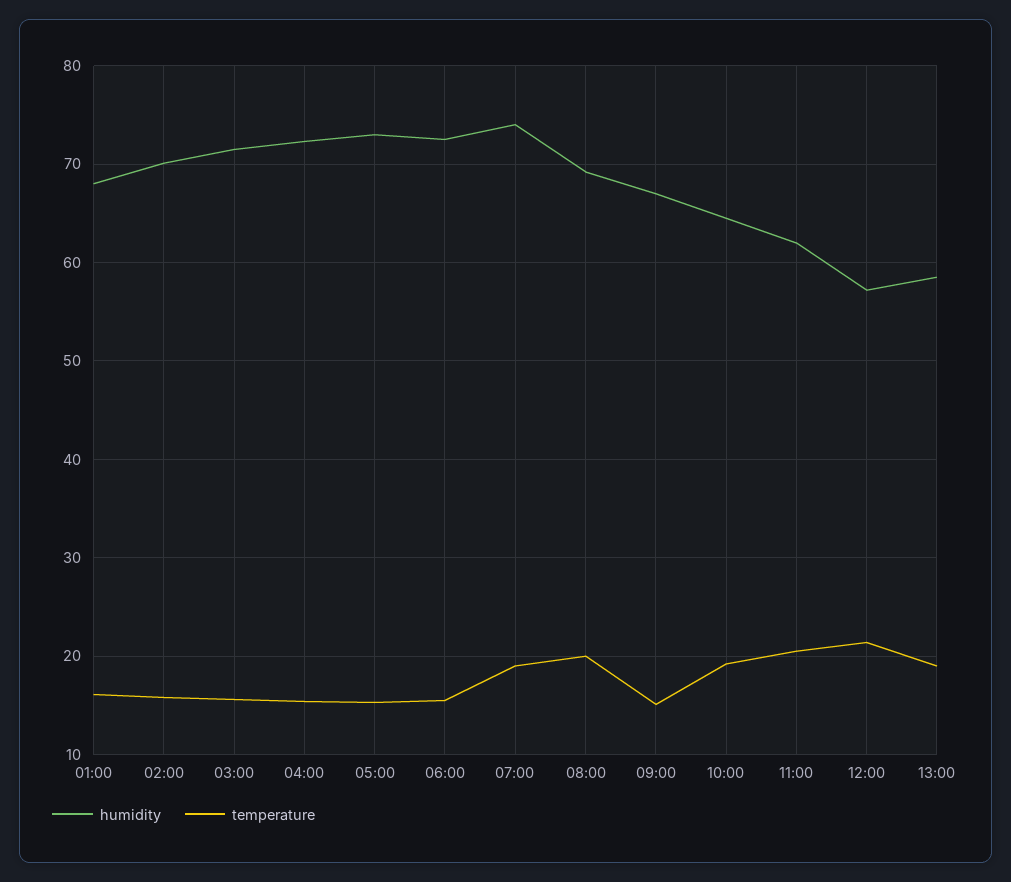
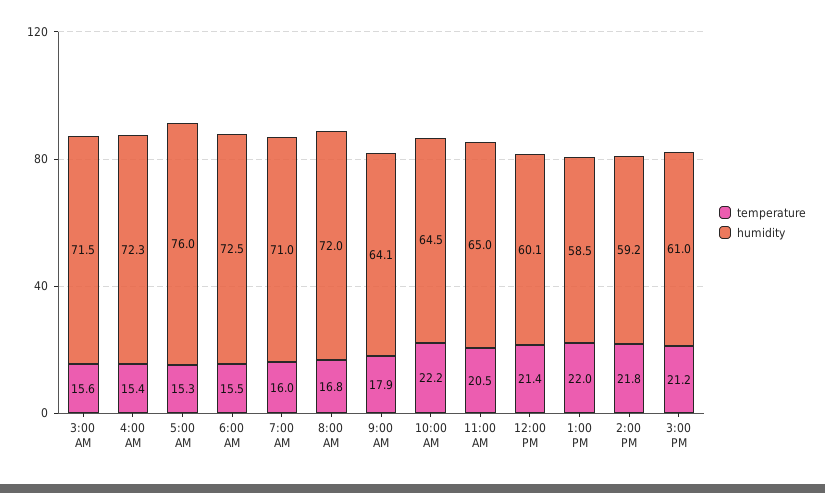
humidity, 01:00: 68 -> none
temperature, 01:00: 16 -> none
humidity, 02:00: 70 -> none
temperature, 02:00: 16 -> none
humidity, 05:00: 73 -> 76
humidity, 07:00: 74 -> 71
temperature, 07:00: 19 -> 16
humidity, 08:00: 69 -> 72
temperature, 08:00: 20 -> 16.8
humidity, 09:00: 67 -> 64.1
temperature, 09:00: 15 -> 17.9
temperature, 10:00: 19 -> 22.2
humidity, 11:00: 62 -> 65
humidity, 12:00: 57 -> 60.1
temperature, 13:00: 19 -> 22
temperature, 2:00 PM: none -> 21.8
humidity, 2:00 PM: none -> 59.2
temperature, 3:00 PM: none -> 21.2
humidity, 3:00 PM: none -> 61

